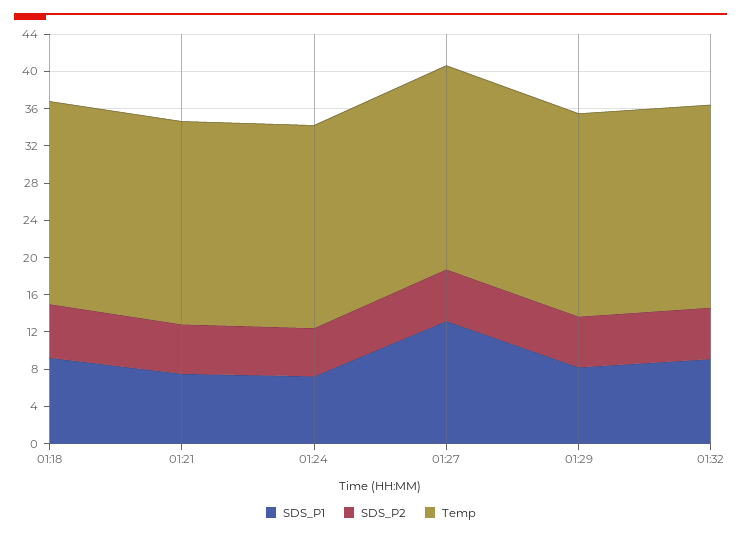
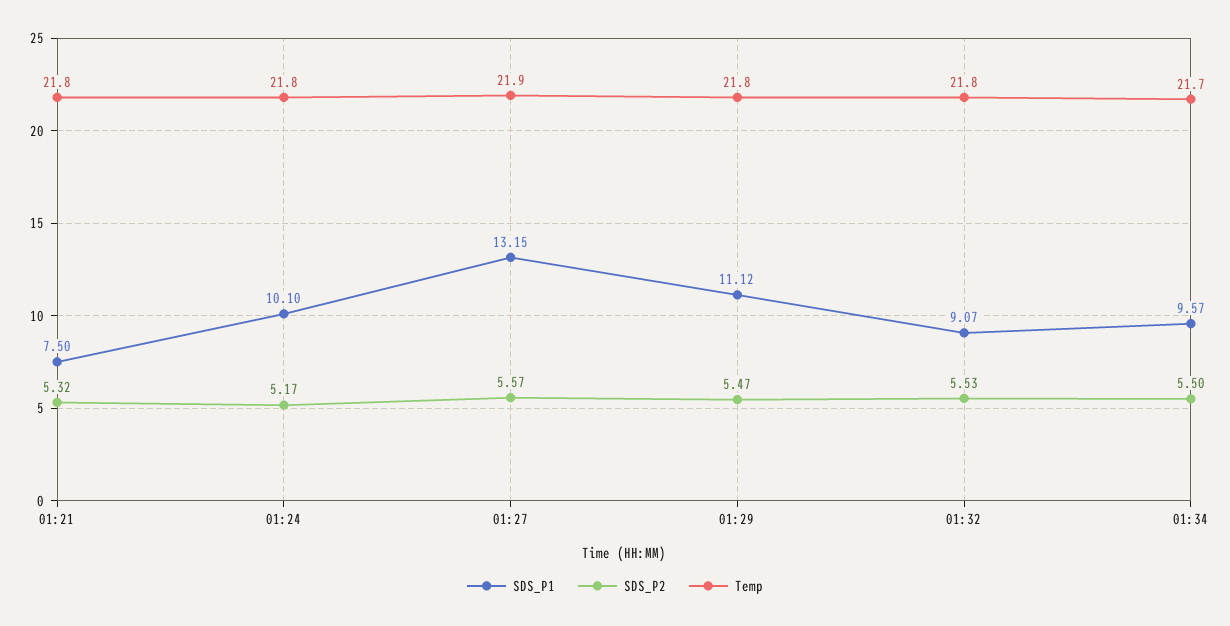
SDS_P1, 01:18: 9 -> none
SDS_P2, 01:18: 6 -> none
Temp, 01:18: 22 -> none
SDS_P1, 01:24: 7 -> 10.1
SDS_P1, 01:29: 8 -> 11.12
SDS_P1, 01:34: none -> 9.57
SDS_P2, 01:34: none -> 5.5
Temp, 01:34: none -> 21.7

